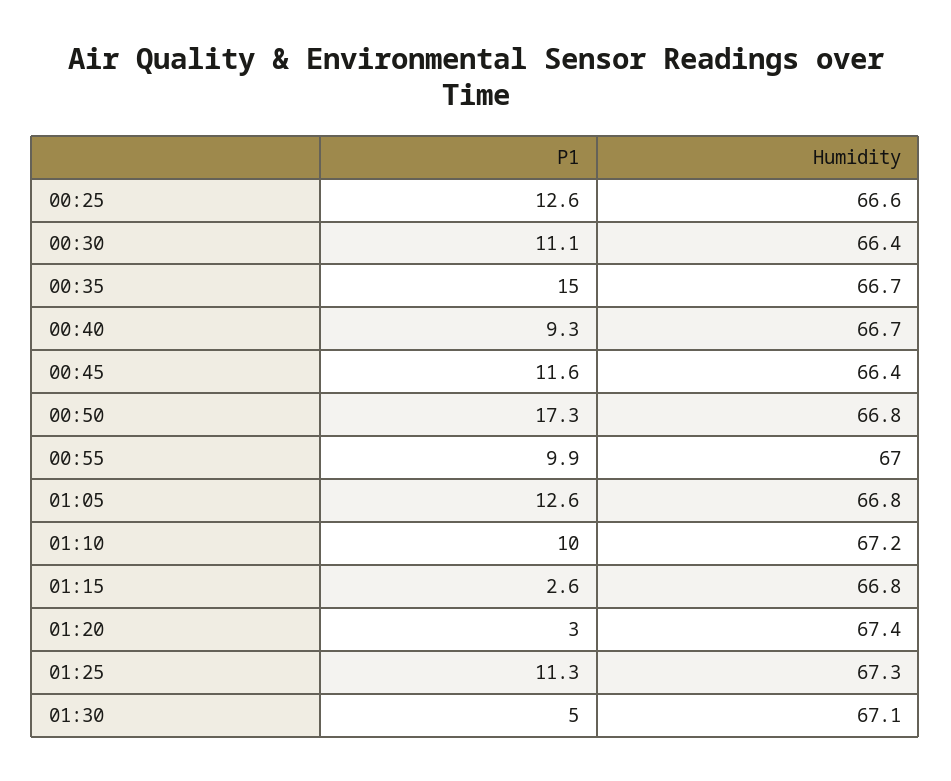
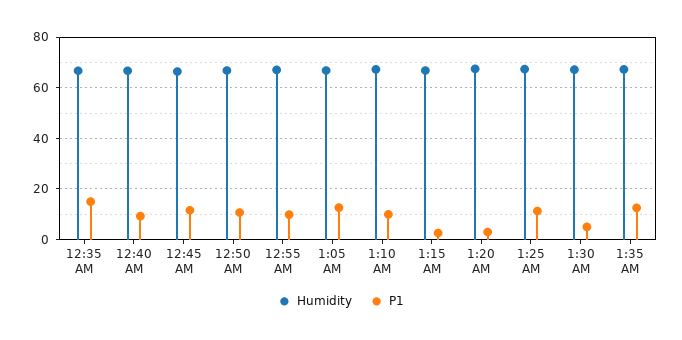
P1, 00:25: 12.6 -> none
Humidity, 00:25: 66.6 -> none
P1, 00:30: 11.1 -> none
Humidity, 00:30: 66.4 -> none
P1, 00:50: 17.3 -> 10
Humidity, 1:35 AM: none -> 67.5
P1, 1:35 AM: none -> 12.5

